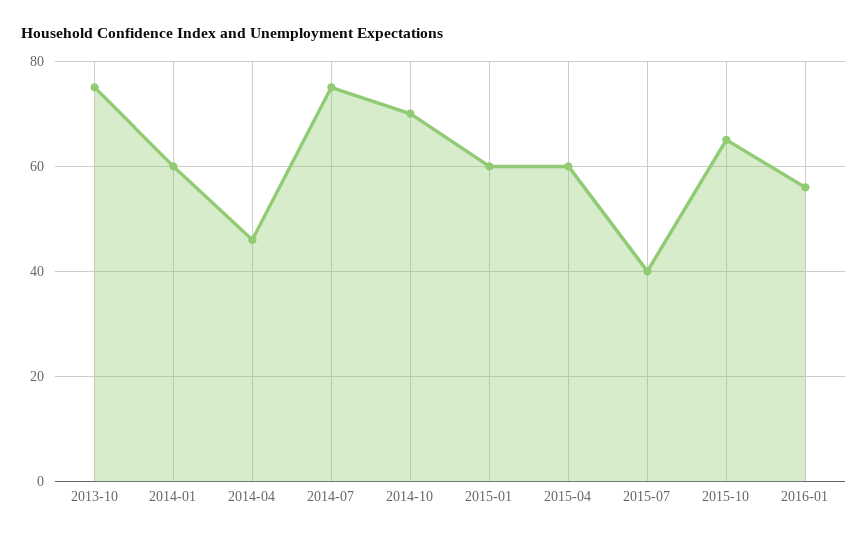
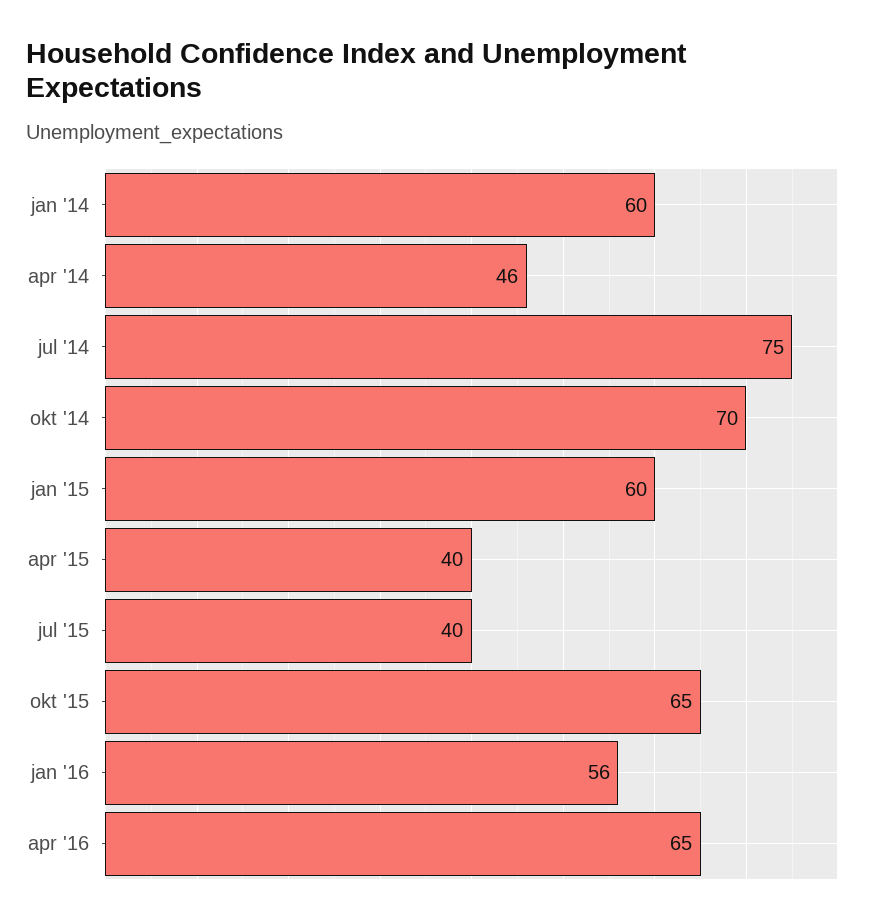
2013-10: 75 -> none
2015-04: 60 -> 40
apr '16: none -> 65

